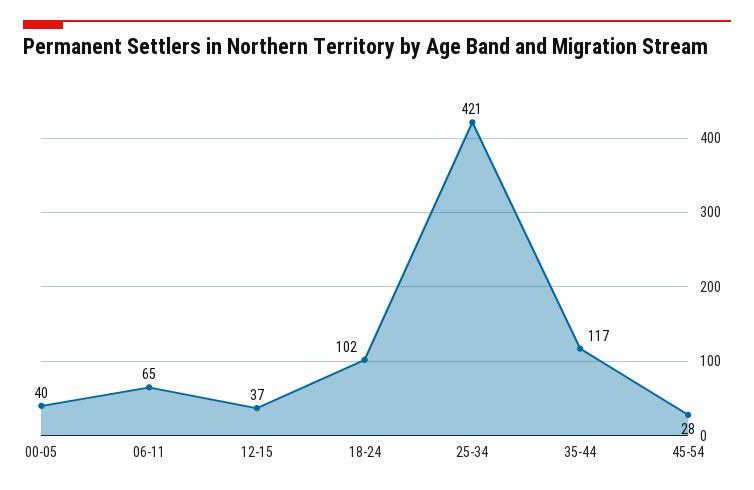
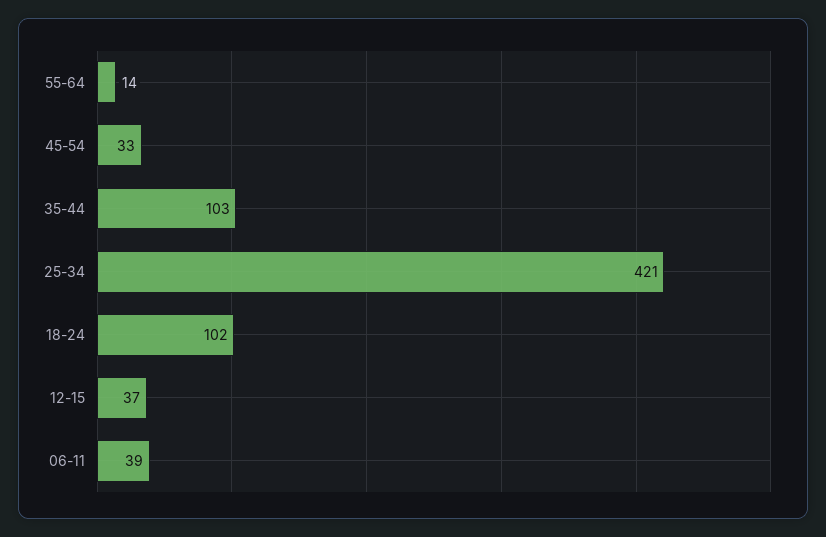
00-05: 40 -> none
06-11: 65 -> 39
35-44: 117 -> 103
45-54: 28 -> 33
55-64: none -> 14

